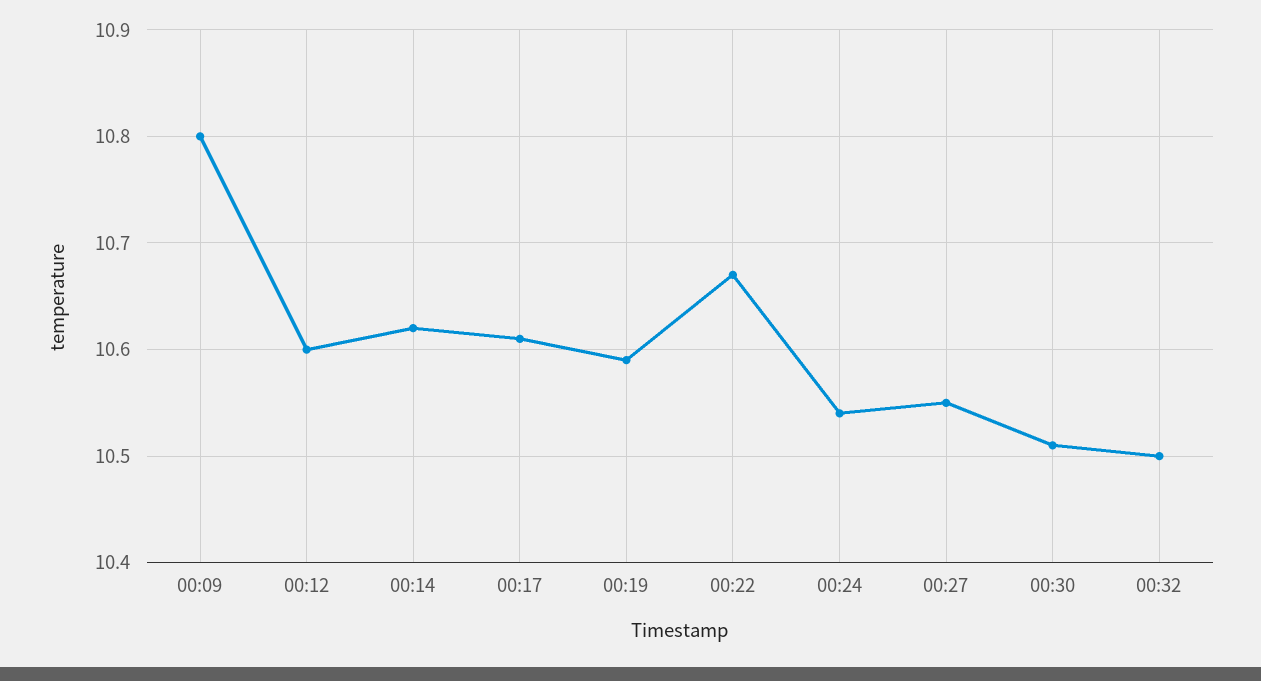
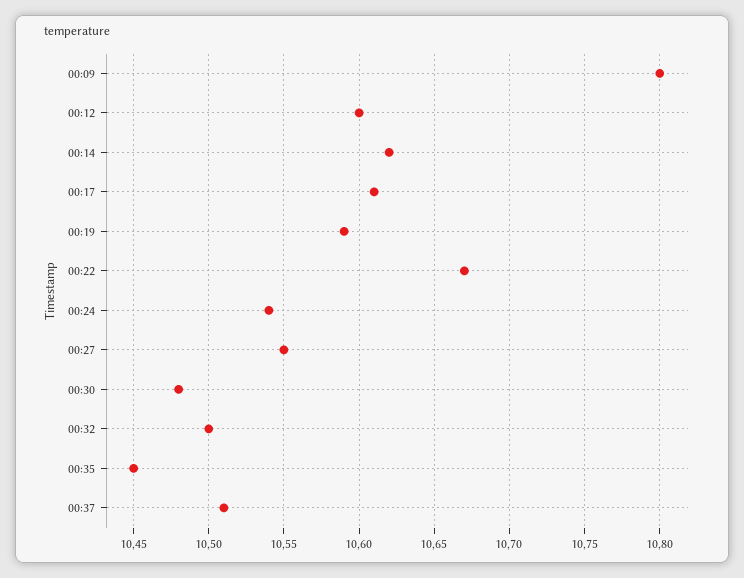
00:30: 10.51 -> 10.48
00:35: none -> 10.45
00:37: none -> 10.51

